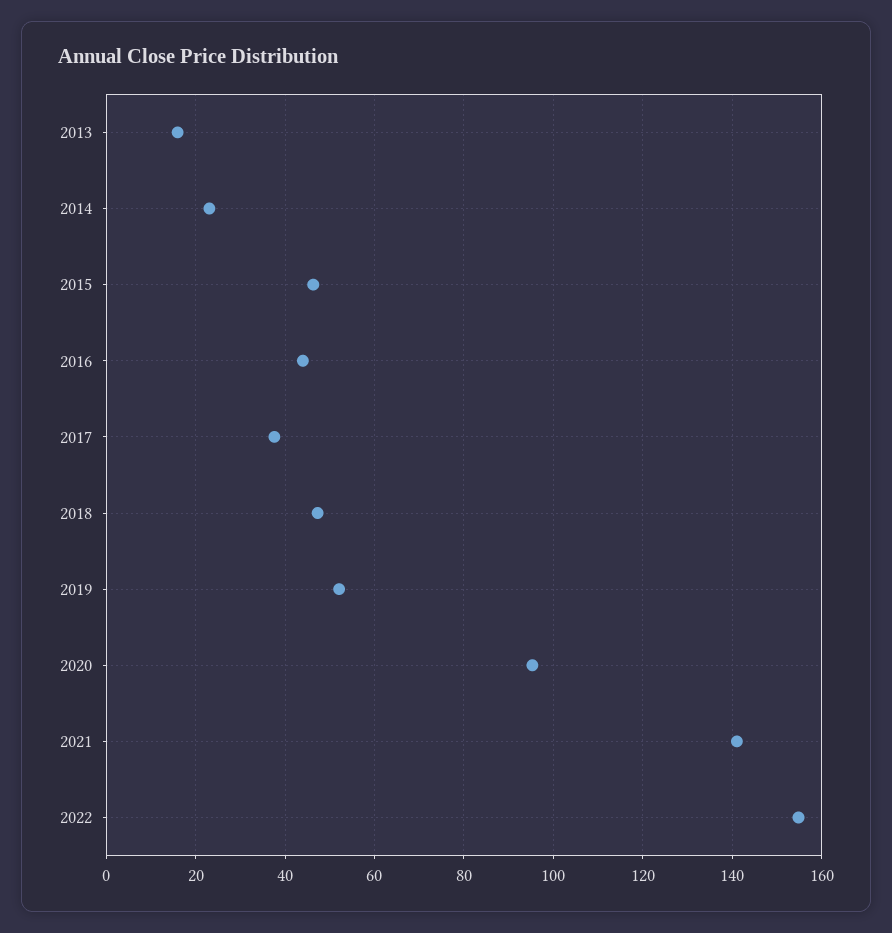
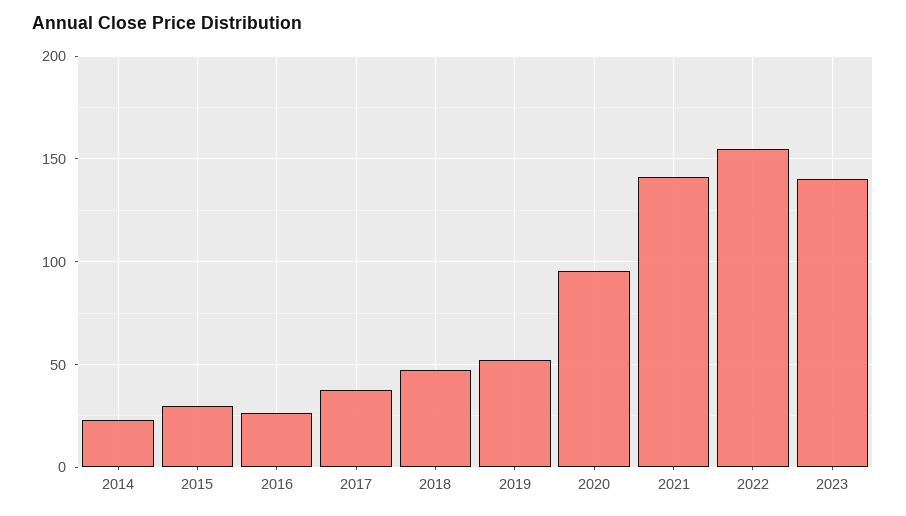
2013: 16 -> none
2015: 46 -> 30
2016: 44 -> 25
2023: none -> 140

